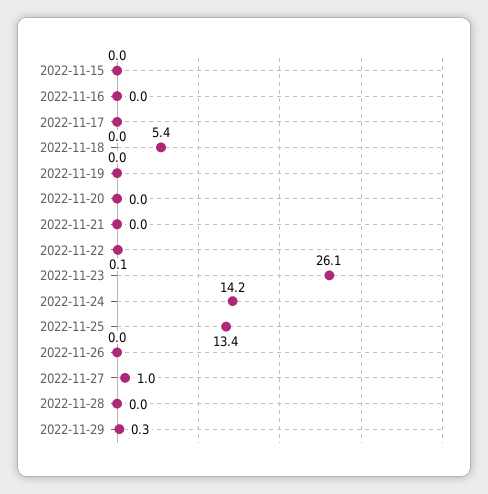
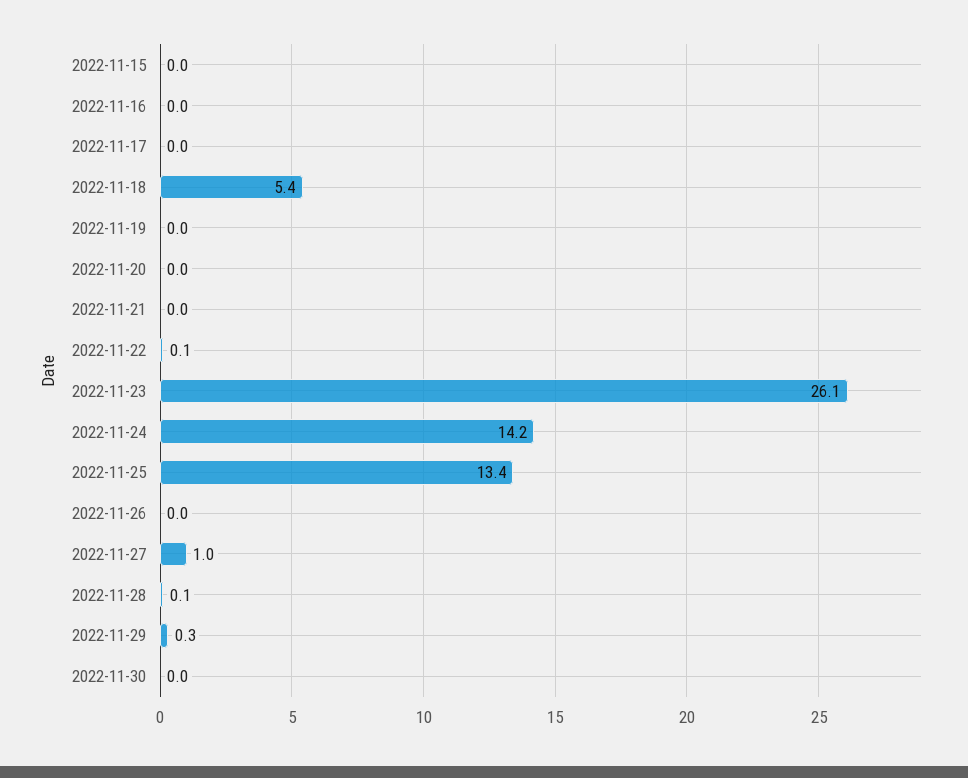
2022-11-28: 0 -> 0.1
2022-11-30: none -> 0

